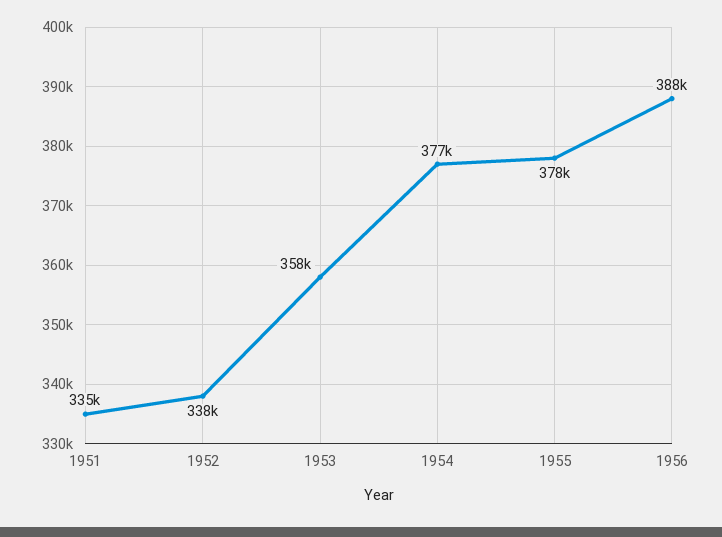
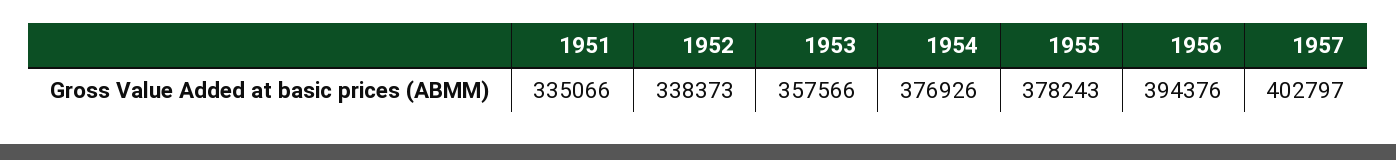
1956: 388000 -> 394376
1957: none -> 402797

